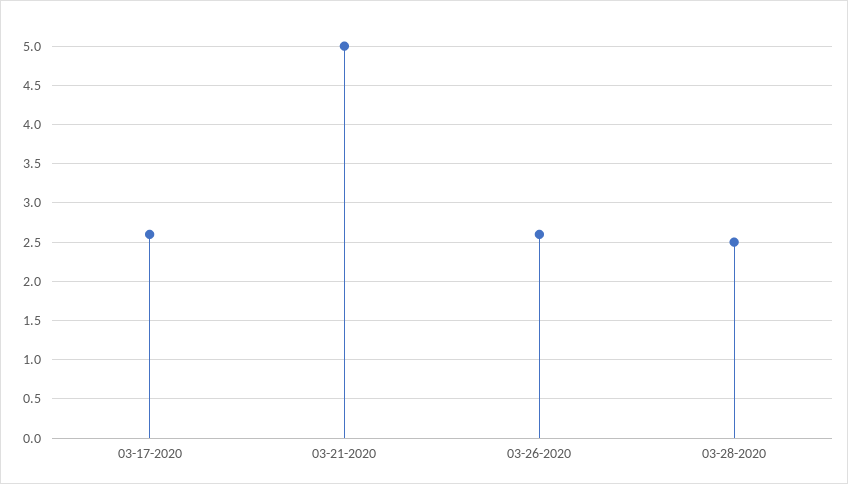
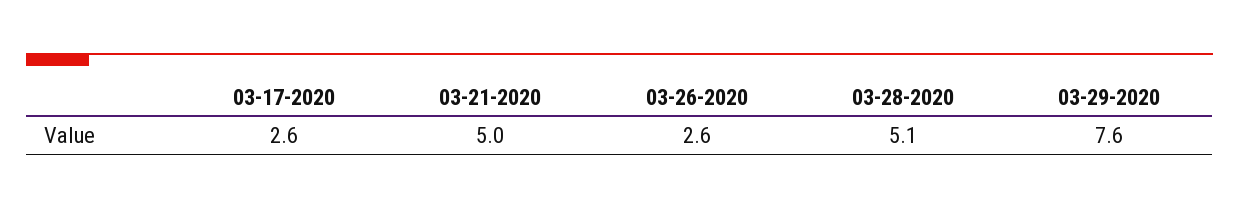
03-28-2020: 2.5 -> 5.1
03-29-2020: none -> 7.6

